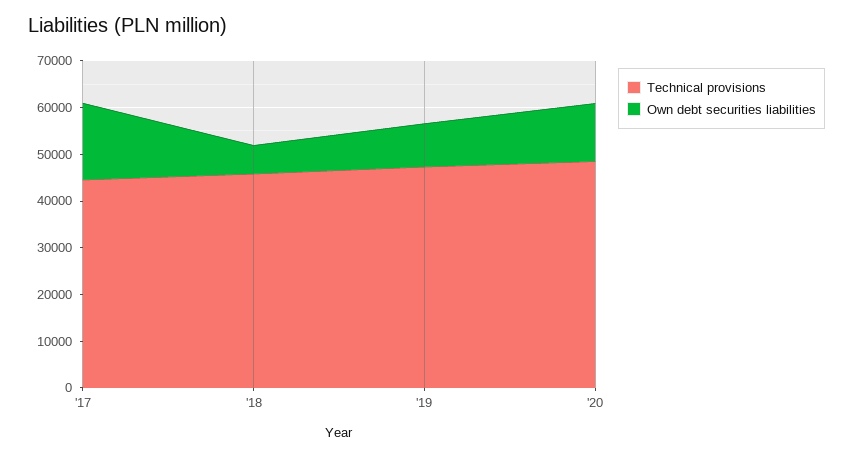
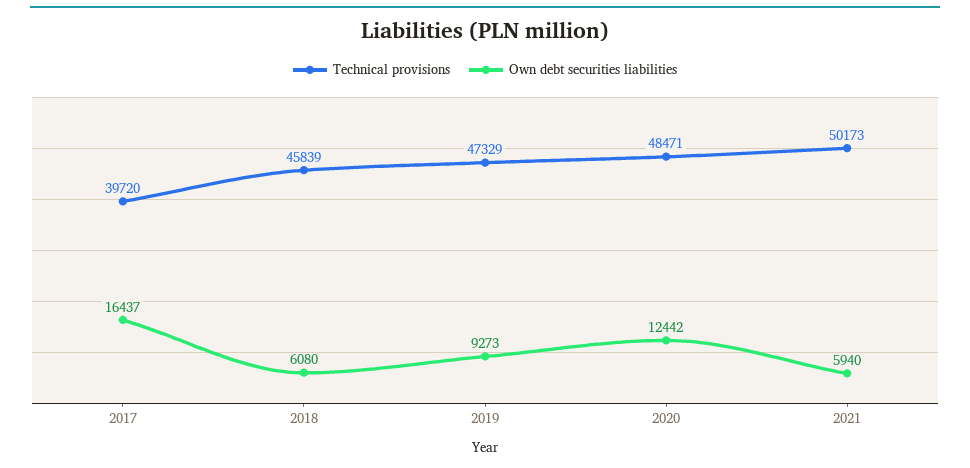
Technical provisions, '17: 44000 -> 39720
Technical provisions, 2021: none -> 50173
Own debt securities liabilities, 2021: none -> 5940

